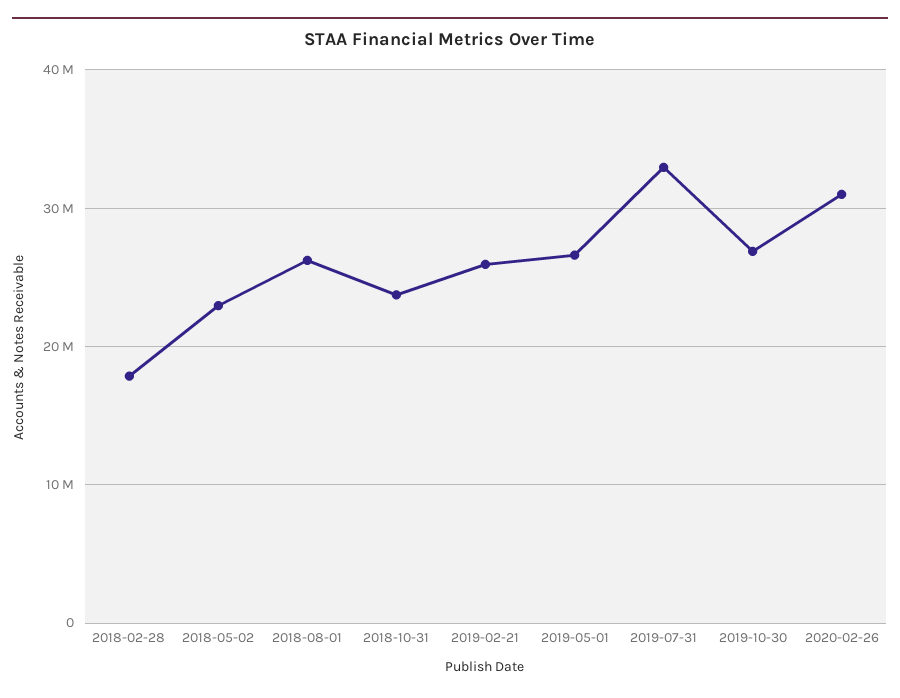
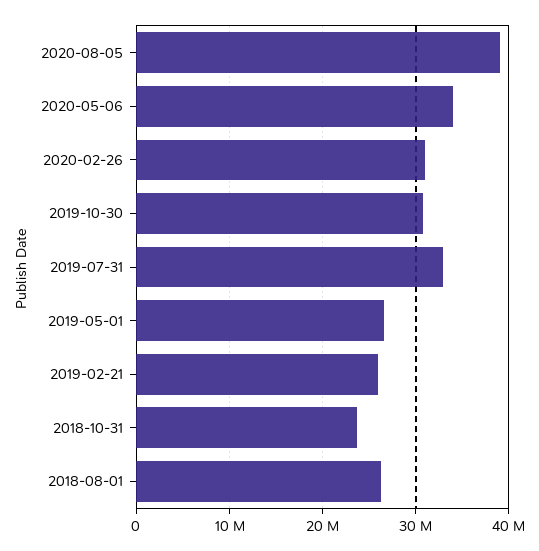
2018-02-28: 18000000 -> none
2018-05-02: 23000000 -> none
2019-10-30: 27000000 -> 31000000
2020-08-05: none -> 39000000
2020-05-06: none -> 34000000

